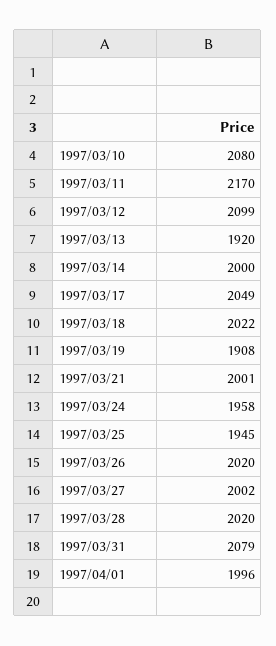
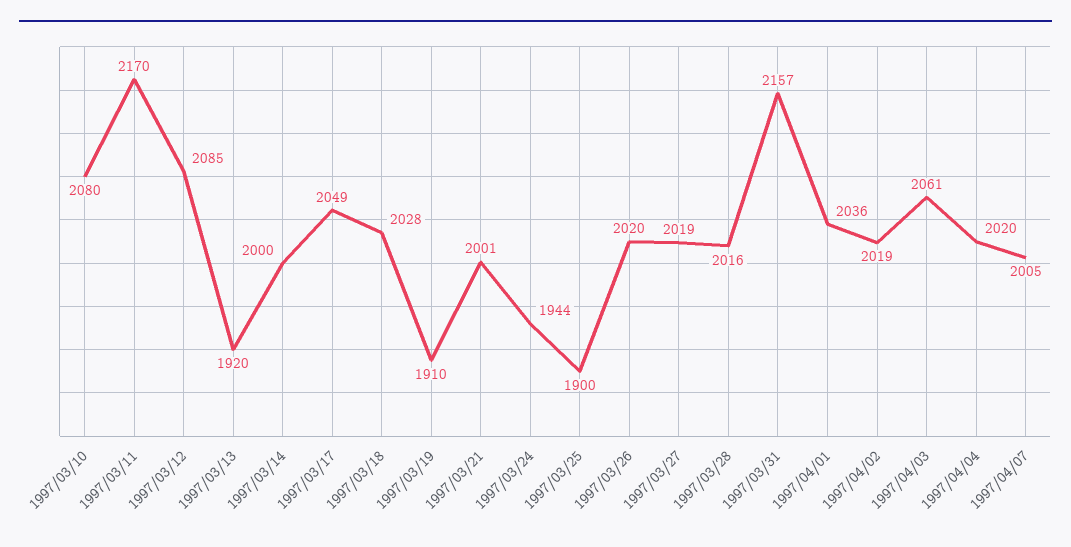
1997/03/12: 2099 -> 2085
1997/03/18: 2022 -> 2028
1997/03/19: 1908 -> 1910
1997/03/24: 1958 -> 1944
1997/03/25: 1945 -> 1900
1997/03/27: 2002 -> 2019
1997/03/28: 2020 -> 2016
1997/03/31: 2079 -> 2157
1997/04/01: 1996 -> 2036
1997/04/02: none -> 2019
1997/04/03: none -> 2061
1997/04/04: none -> 2020
1997/04/07: none -> 2005

